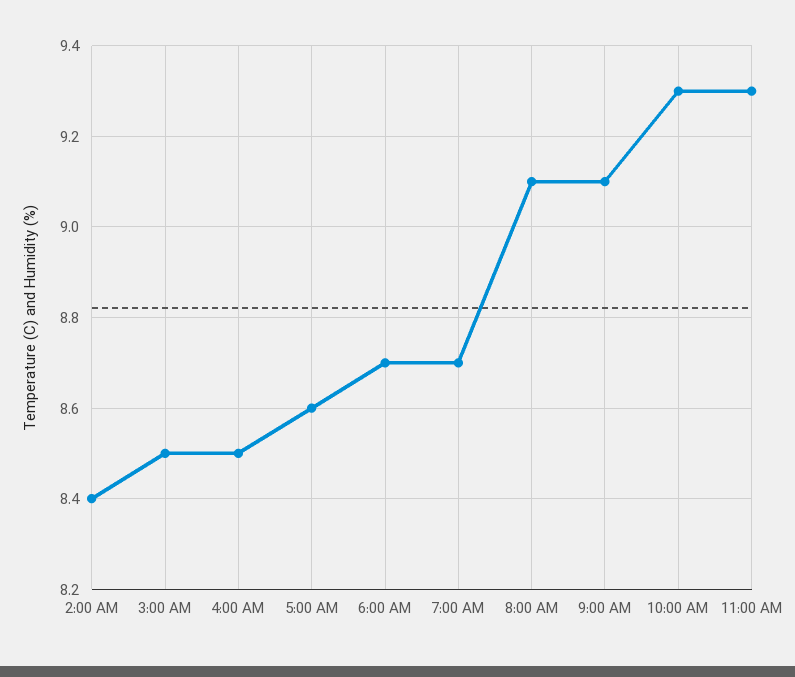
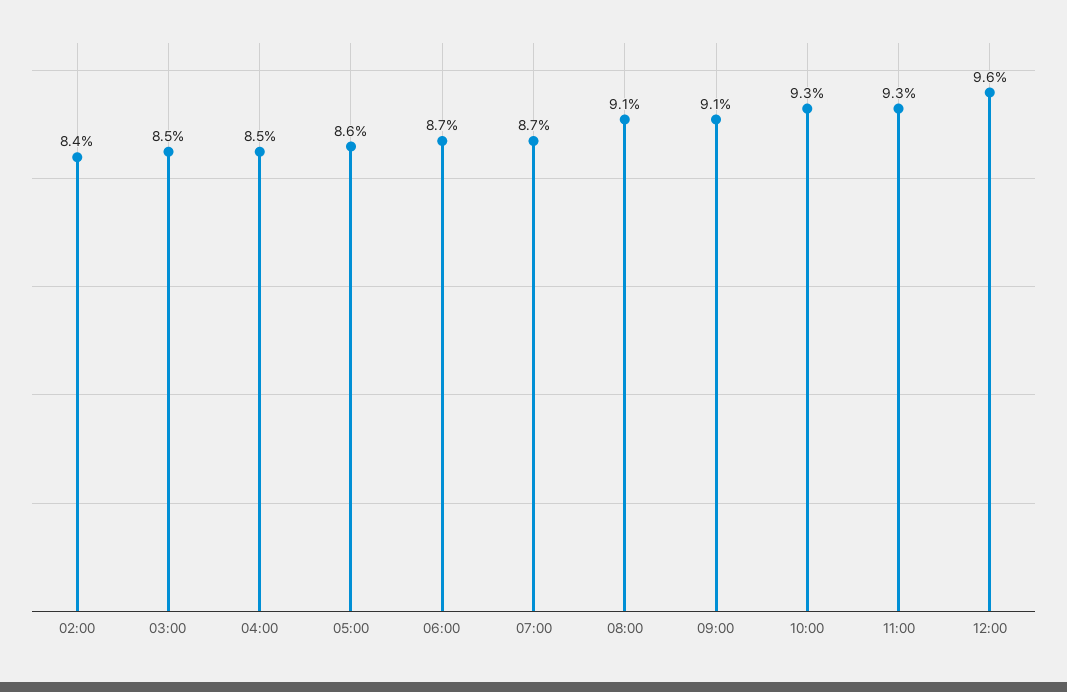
12:00: none -> 9.6

